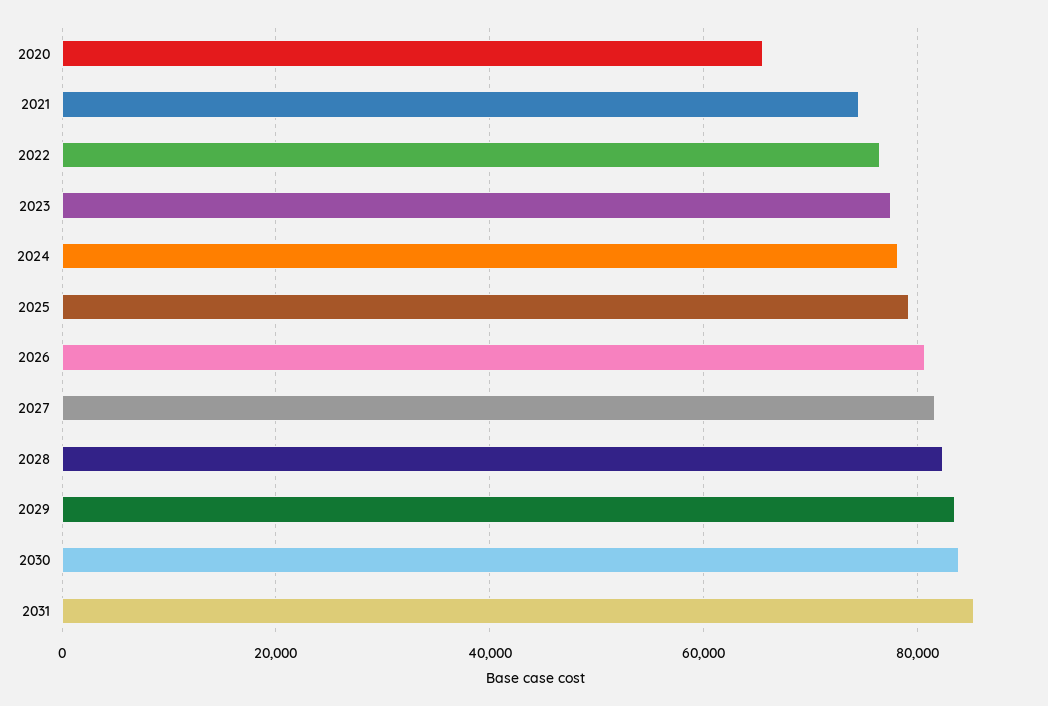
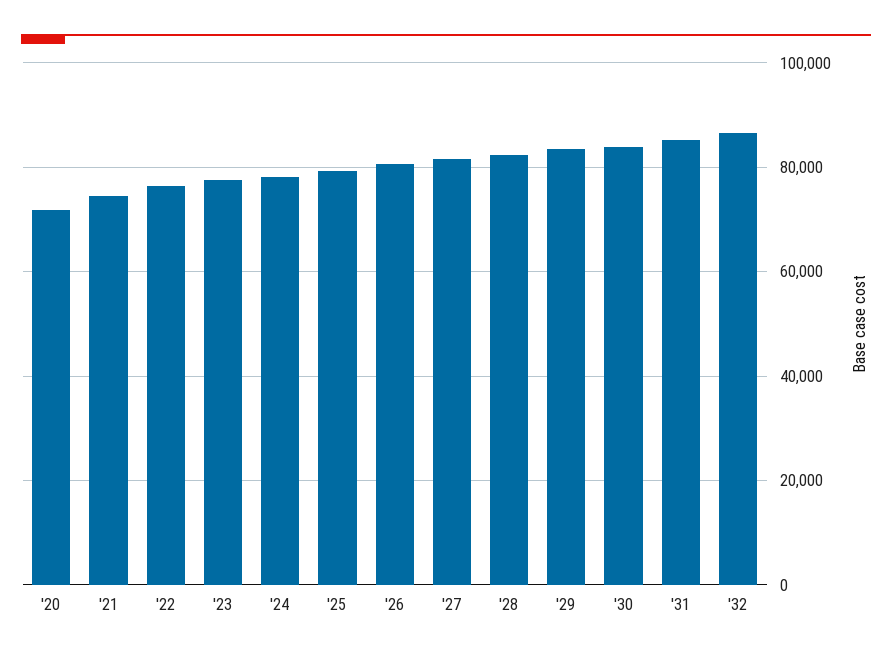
2020: 66000 -> 72000
'32: none -> 86000

